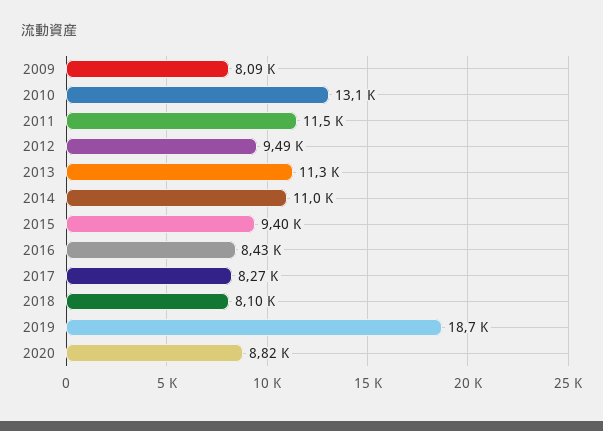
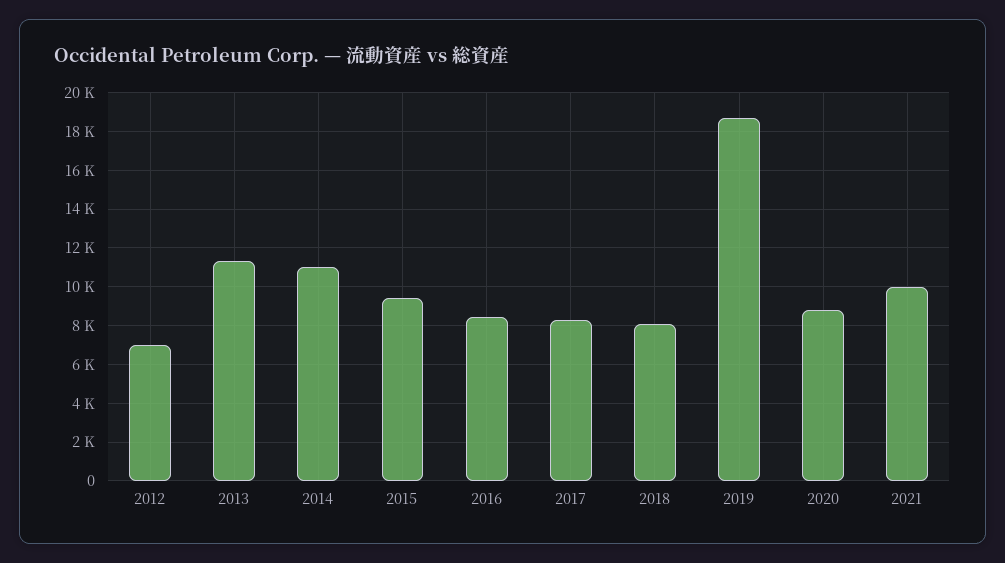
2009: 8090 -> none
2010: 13100 -> none
2011: 11500 -> none
2012: 9490 -> 7000
2021: none -> 10000

